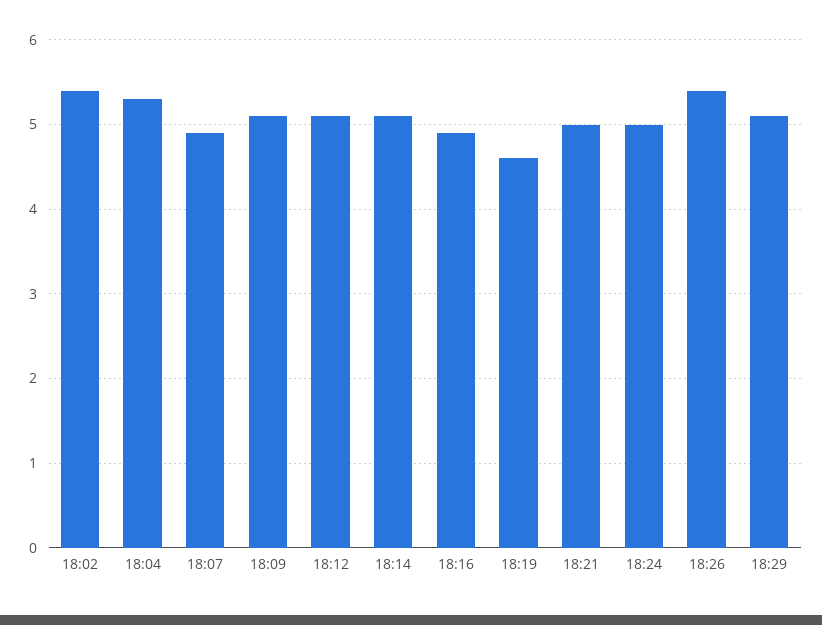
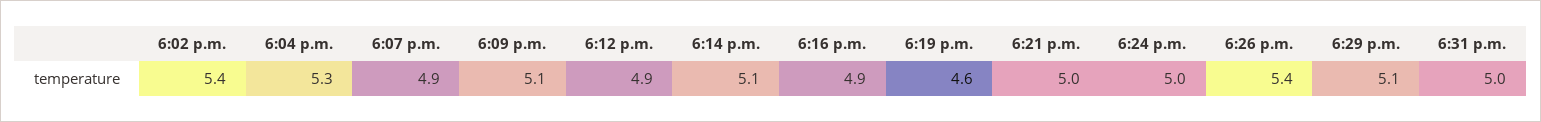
18:12: 5.1 -> 4.9
6:31 p.m.: none -> 5

